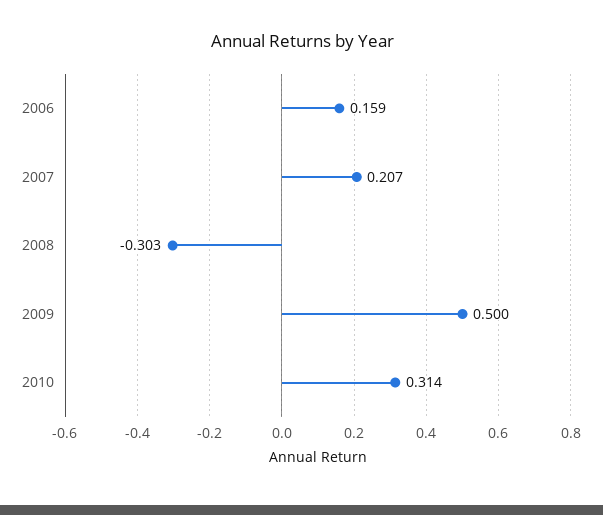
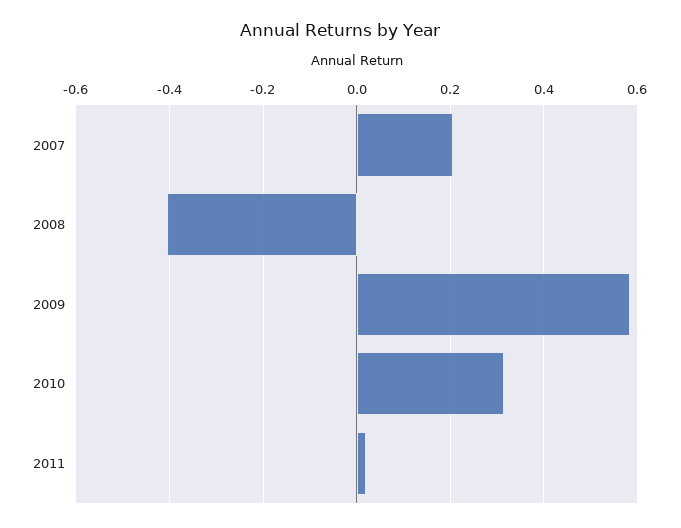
2006: 0.159 -> none
2008: -0.303 -> -0.4
2009: 0.5 -> 0.58
2011: none -> 0.02

